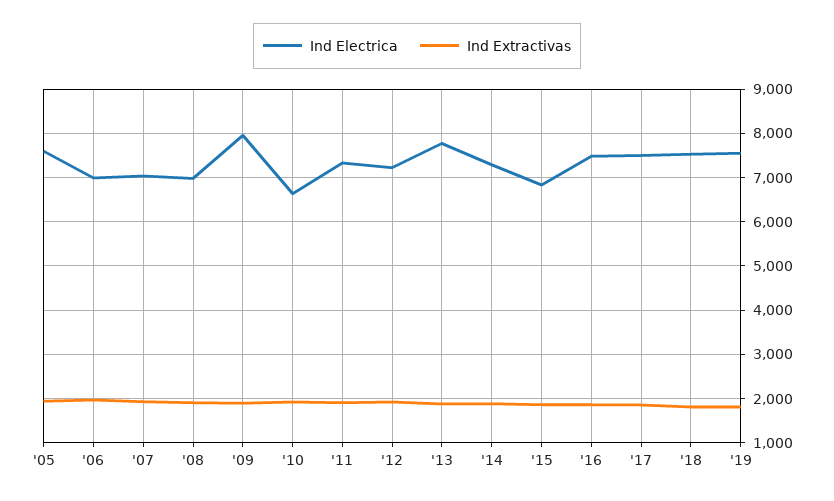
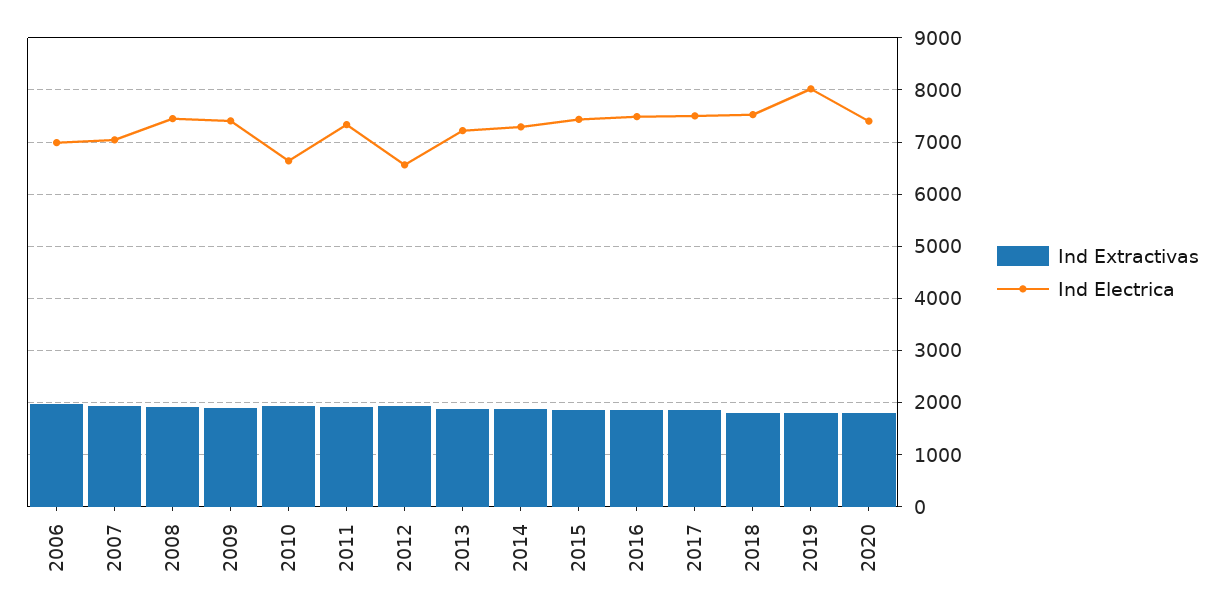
Ind Electrica, '05: 7600 -> none
Ind Extractivas, '05: 2000 -> none
Ind Electrica, '08: 7000 -> 7400
Ind Electrica, '09: 8000 -> 7400
Ind Electrica, '12: 7200 -> 6600
Ind Electrica, '13: 7800 -> 7200
Ind Electrica, '15: 6800 -> 7400
Ind Electrica, '19: 7600 -> 8000
Ind Extractivas, 2020: none -> 1800
Ind Electrica, 2020: none -> 7400

